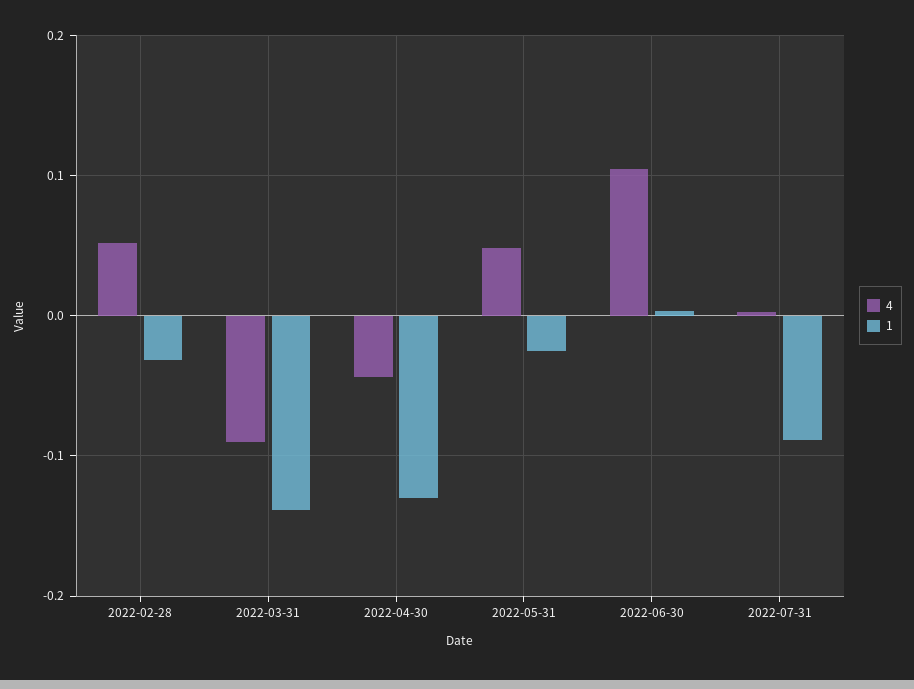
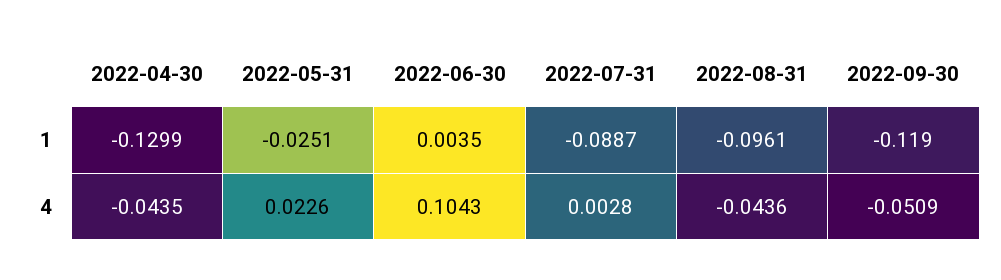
4, 2022-02-28: 0.05 -> none
1, 2022-02-28: -0.03 -> none
4, 2022-03-31: -0.09 -> none
1, 2022-03-31: -0.14 -> none
4, 2022-05-31: 0.05 -> 0.0226
1, 2022-08-31: none -> -0.0961
1, 2022-09-30: none -> -0.119
4, 2022-08-31: none -> -0.0436
4, 2022-09-30: none -> -0.0509

